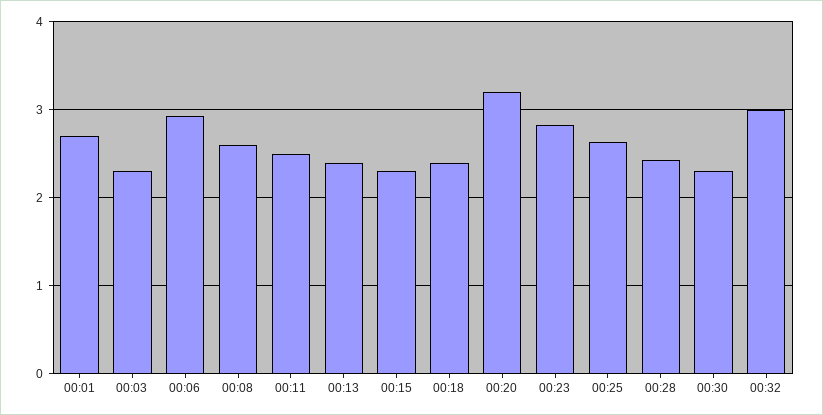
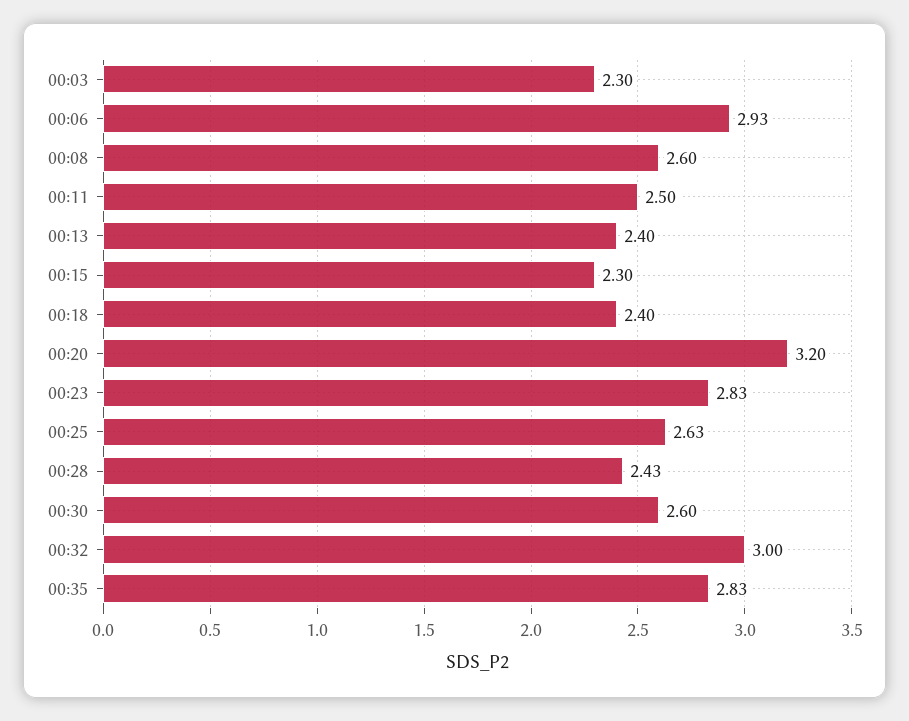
00:01: 2.7 -> none
00:30: 2.3 -> 2.6
00:35: none -> 2.83

